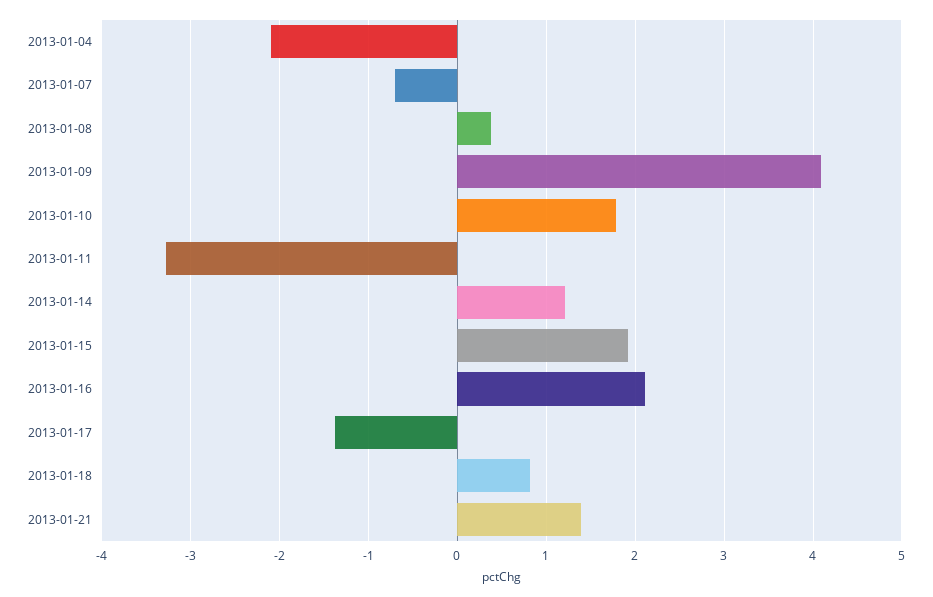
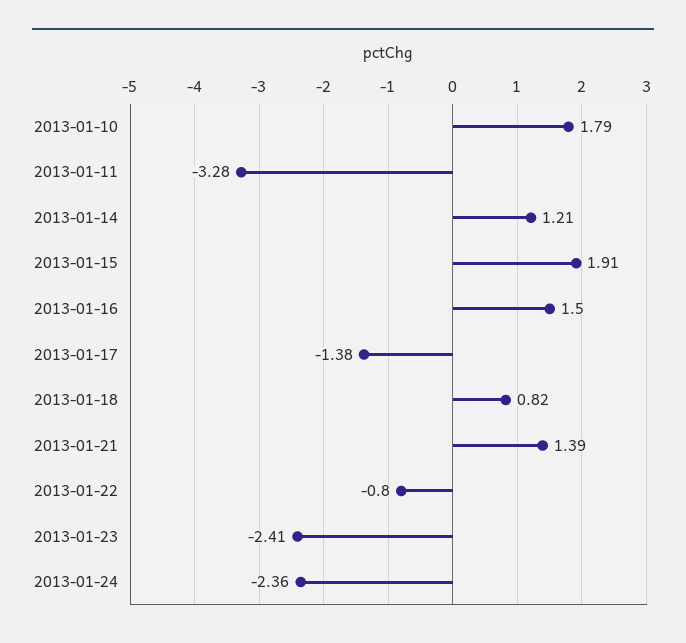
2013-01-04: -2.1 -> none
2013-01-07: -0.7 -> none
2013-01-08: 0.4 -> none
2013-01-09: 4.1 -> none
2013-01-16: 2.1 -> 1.5
2013-01-22: none -> -0.8
2013-01-23: none -> -2.41
2013-01-24: none -> -2.36

